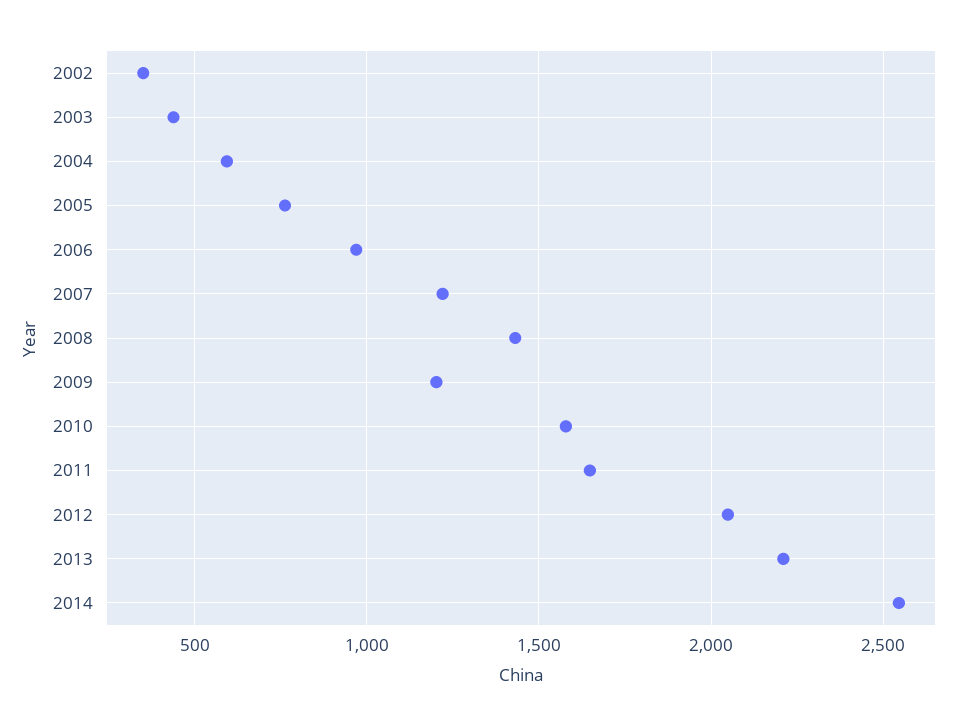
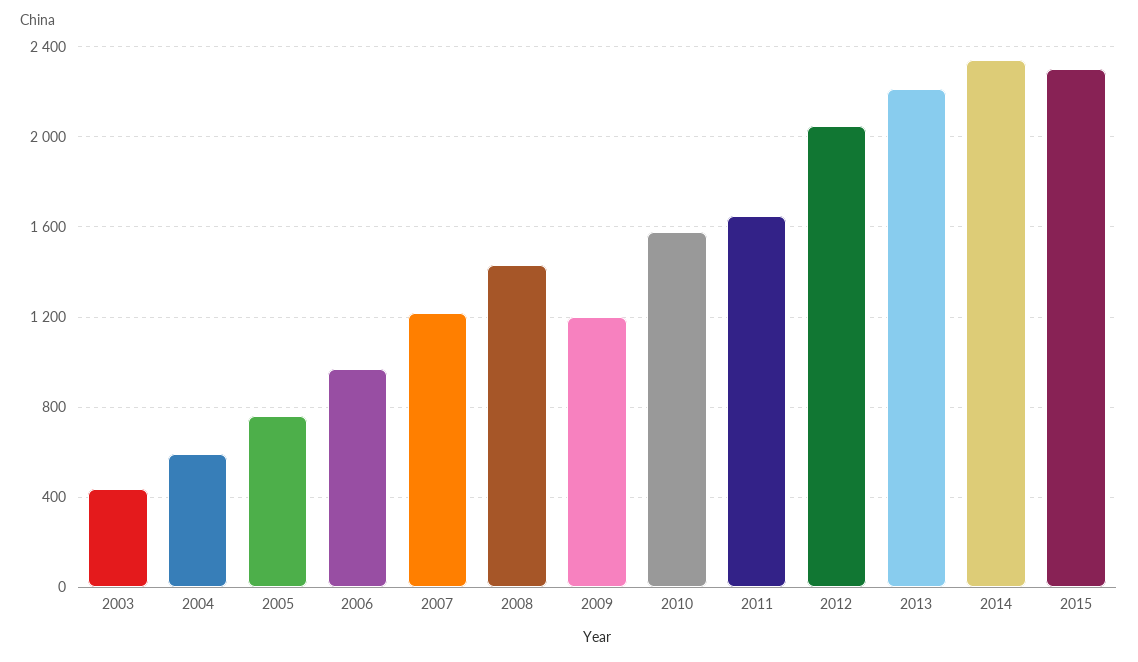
2002: 350 -> none
2014: 2550 -> 2350
2015: none -> 2300

